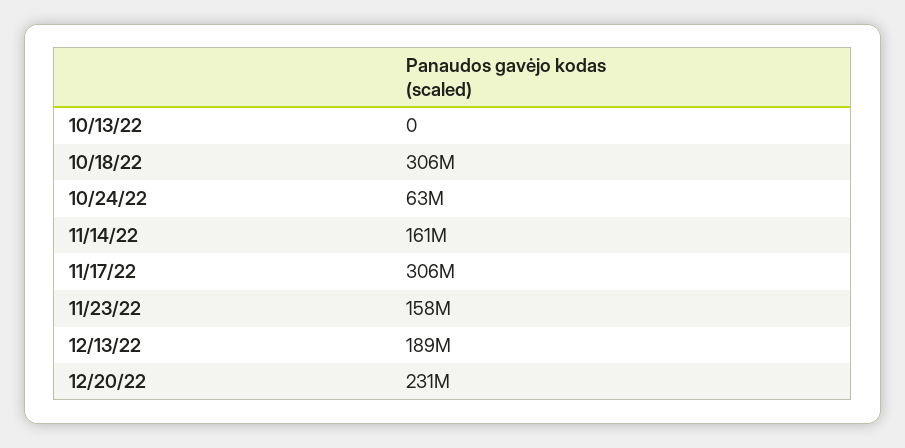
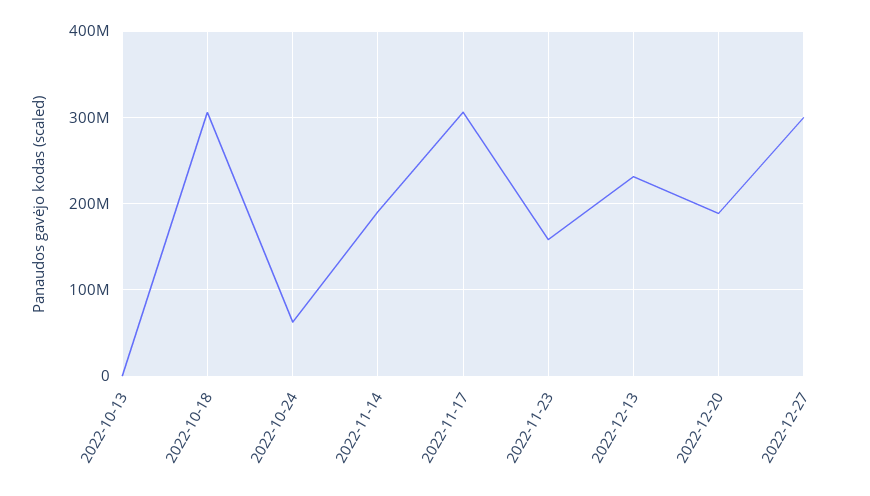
11/14/22: 161000000 -> 190000000
12/13/22: 189000000 -> 230000000
12/20/22: 231000000 -> 190000000
2022-12-27: none -> 300000000

